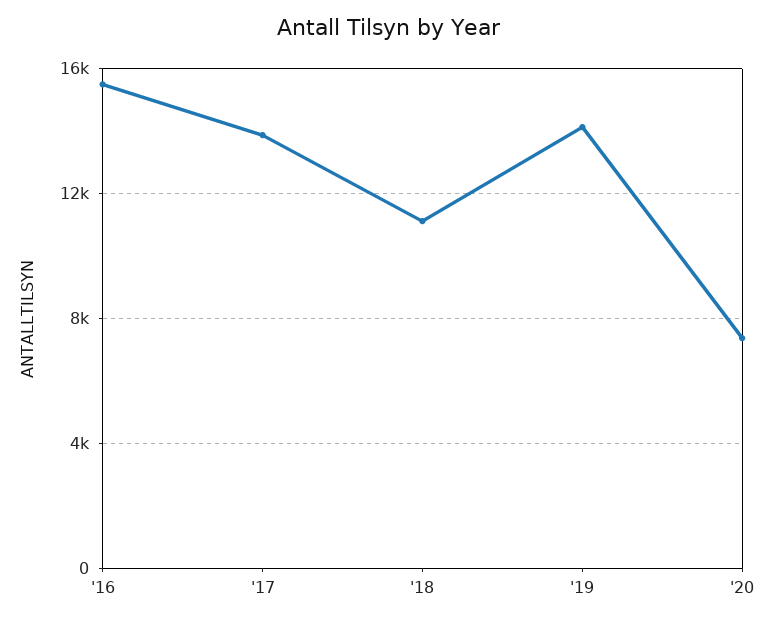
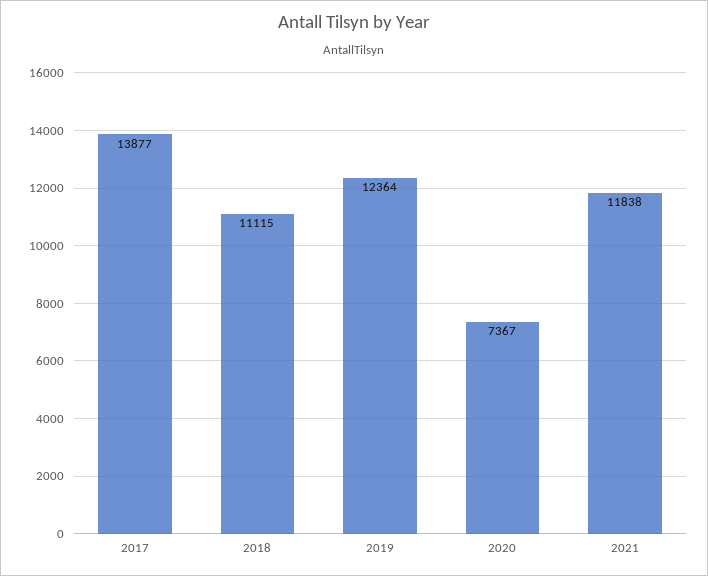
'16: 15500 -> none
'19: 14000 -> 12364
2021: none -> 11838

